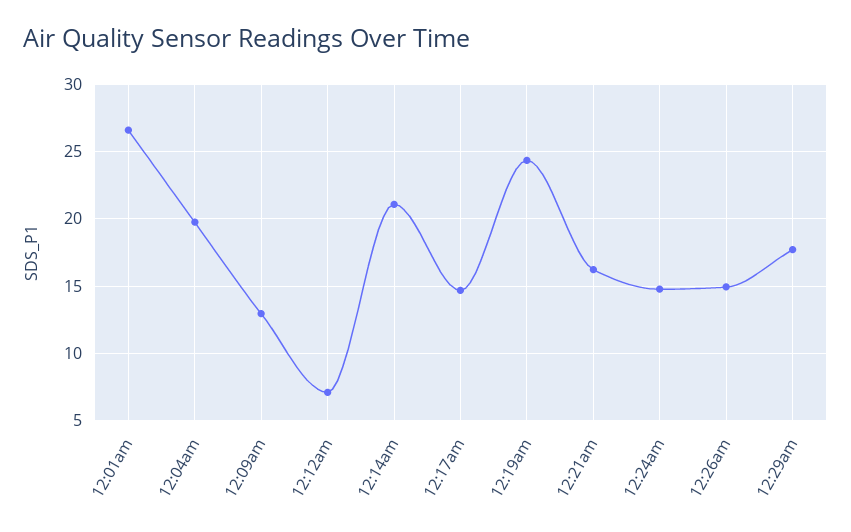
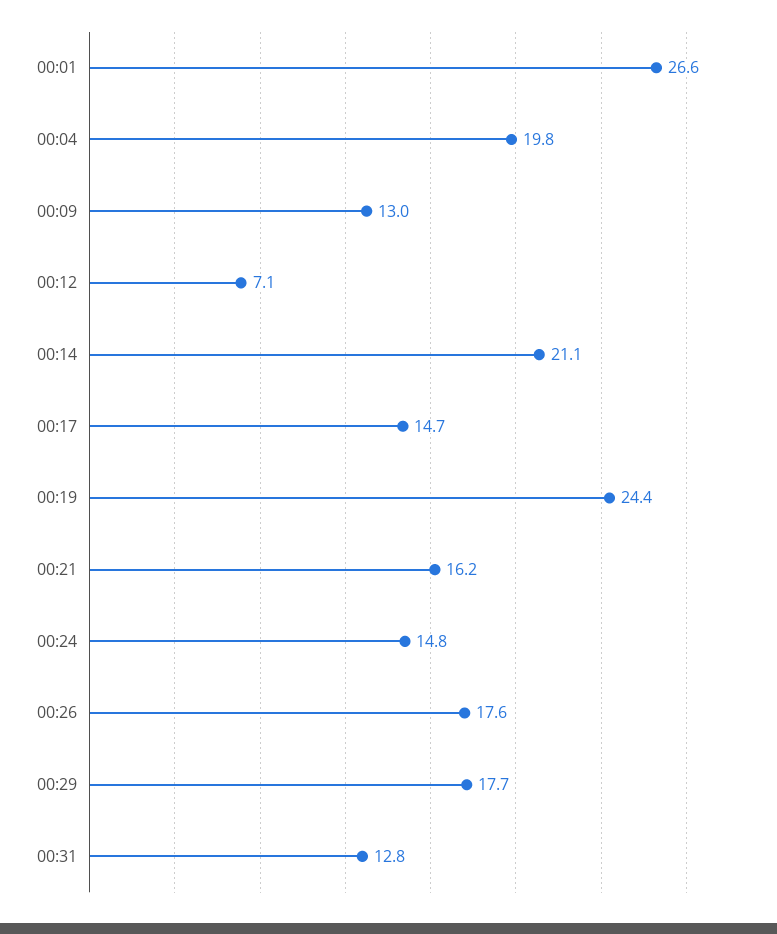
12:26am: 15 -> 17.6
00:31: none -> 12.8

